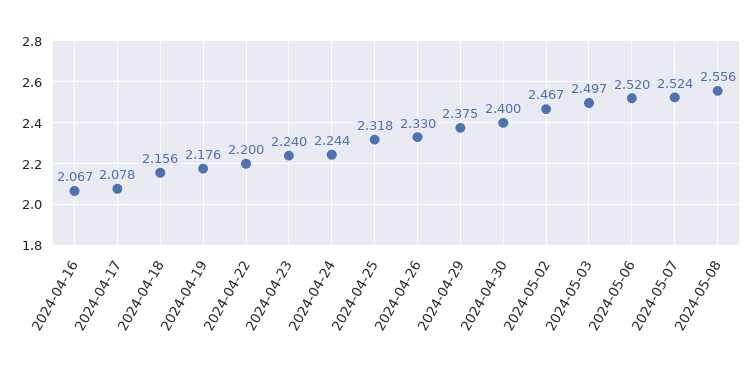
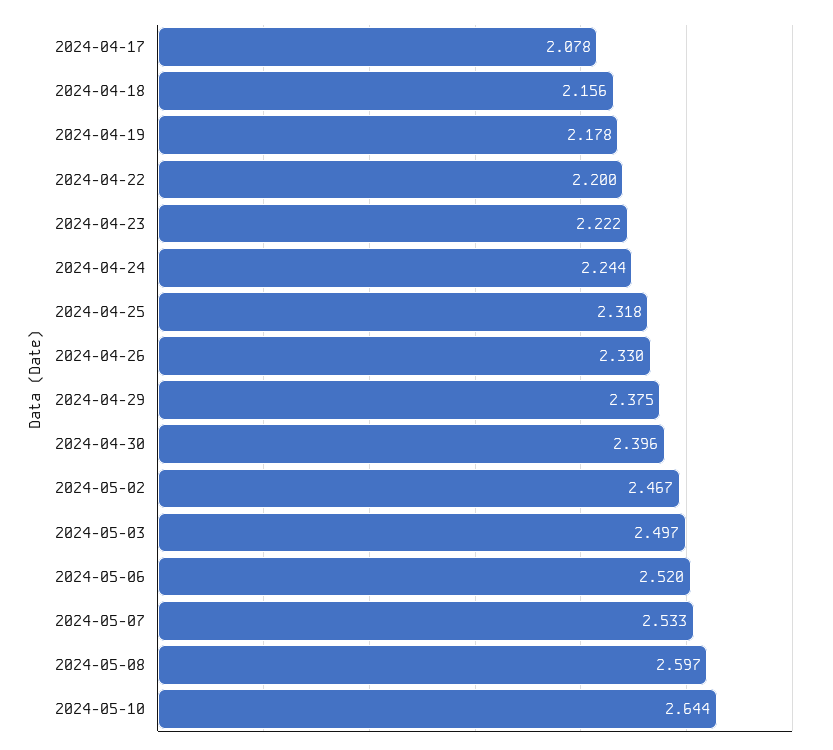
2024-04-16: 2.067 -> none
2024-04-19: 2.176 -> 2.178
2024-04-23: 2.24 -> 2.222
2024-04-30: 2.4 -> 2.396
2024-05-07: 2.524 -> 2.533
2024-05-08: 2.556 -> 2.597
2024-05-10: none -> 2.644

